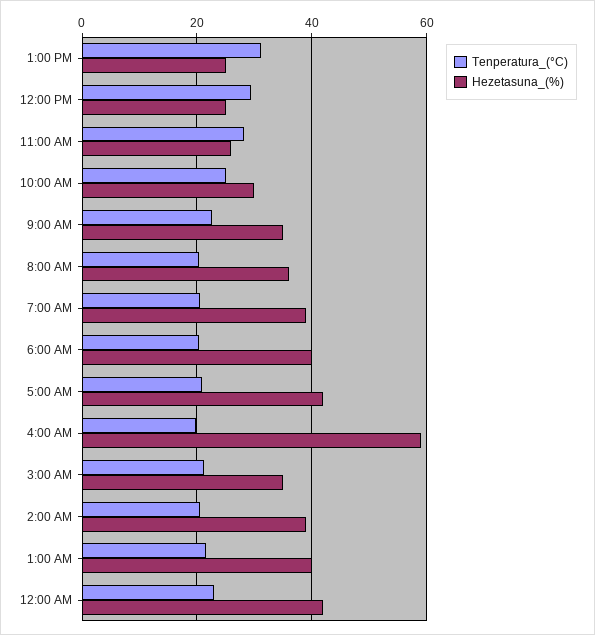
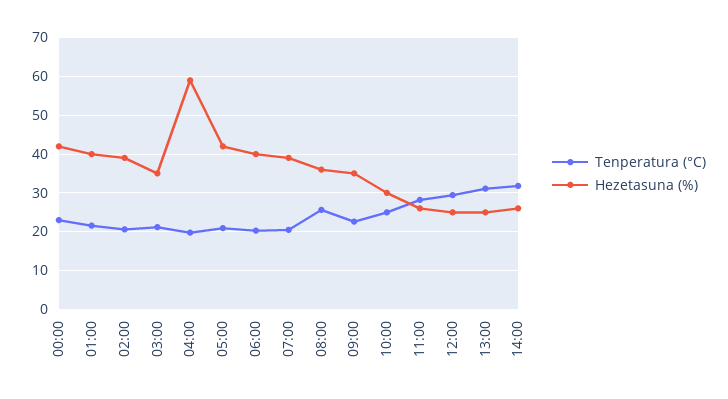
Tenperatura_(°C), 8:00 AM: 20 -> 26
Tenperatura_(°C), 14:00: none -> 32
Hezetasuna_(%), 14:00: none -> 26

